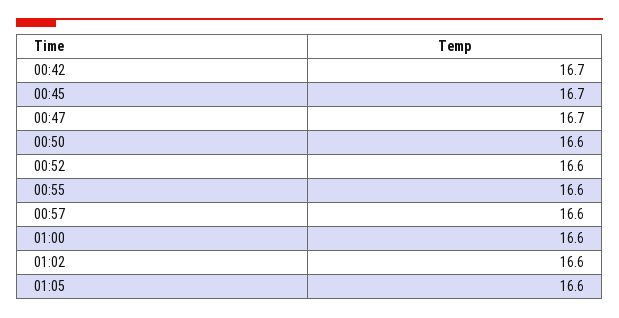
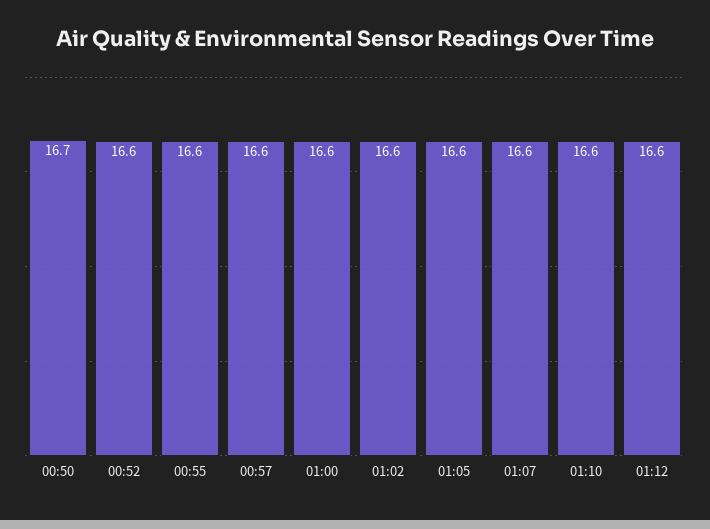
00:42: 16.7 -> none
00:45: 16.7 -> none
00:47: 16.7 -> none
00:50: 16.6 -> 16.7
01:07: none -> 16.6
01:10: none -> 16.6
01:12: none -> 16.6

